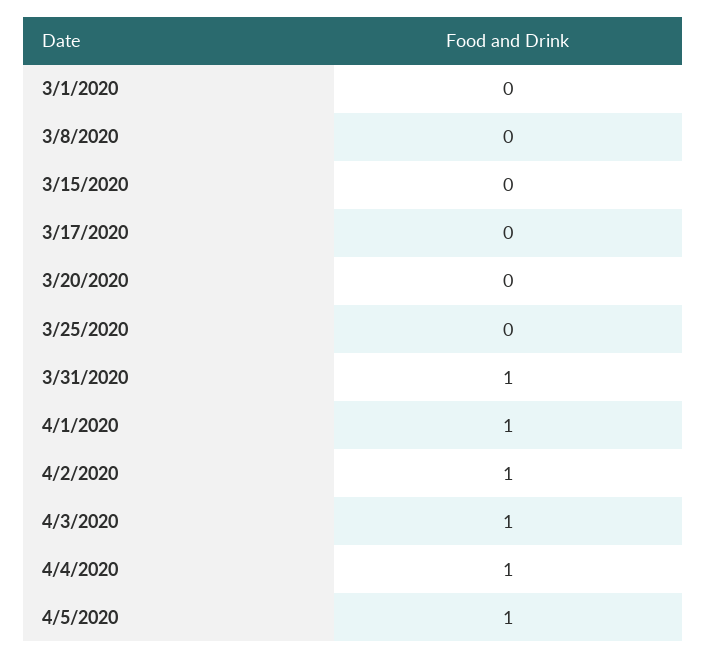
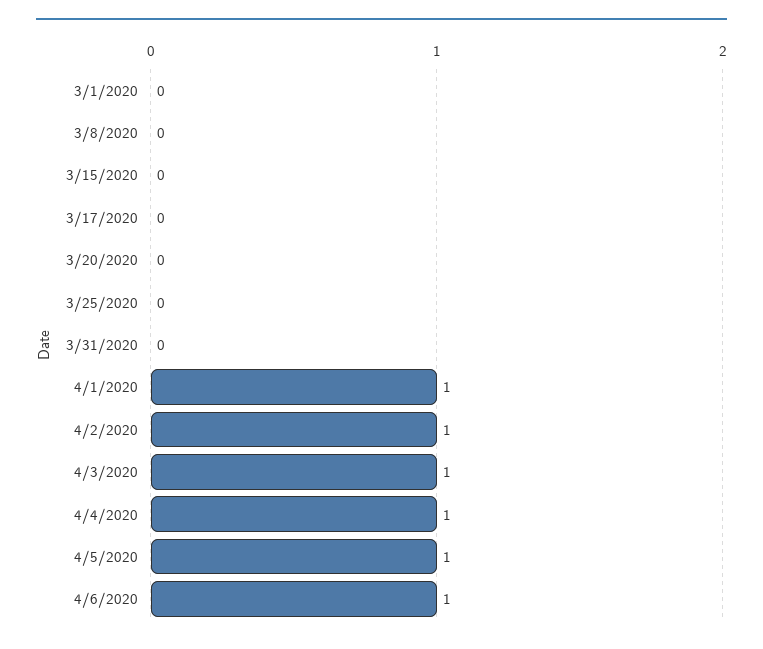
3/31/2020: 1 -> 0
4/6/2020: none -> 1

